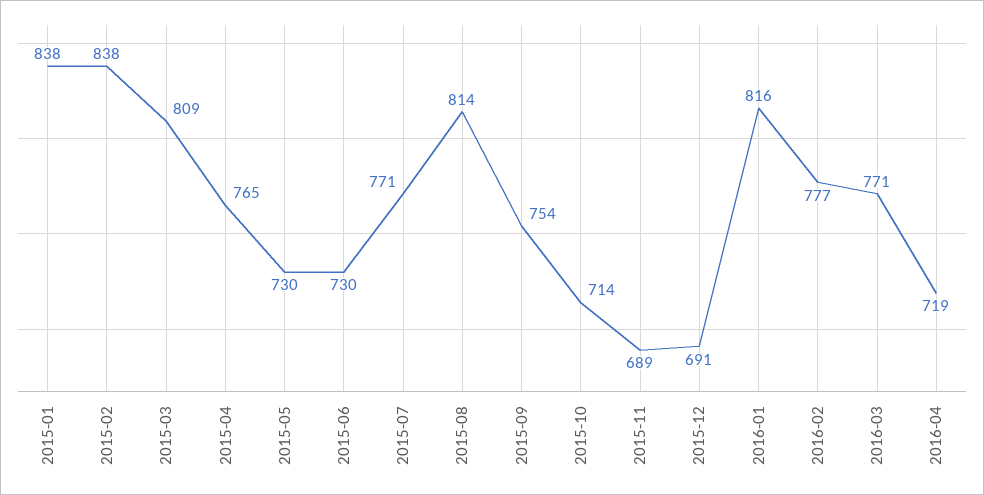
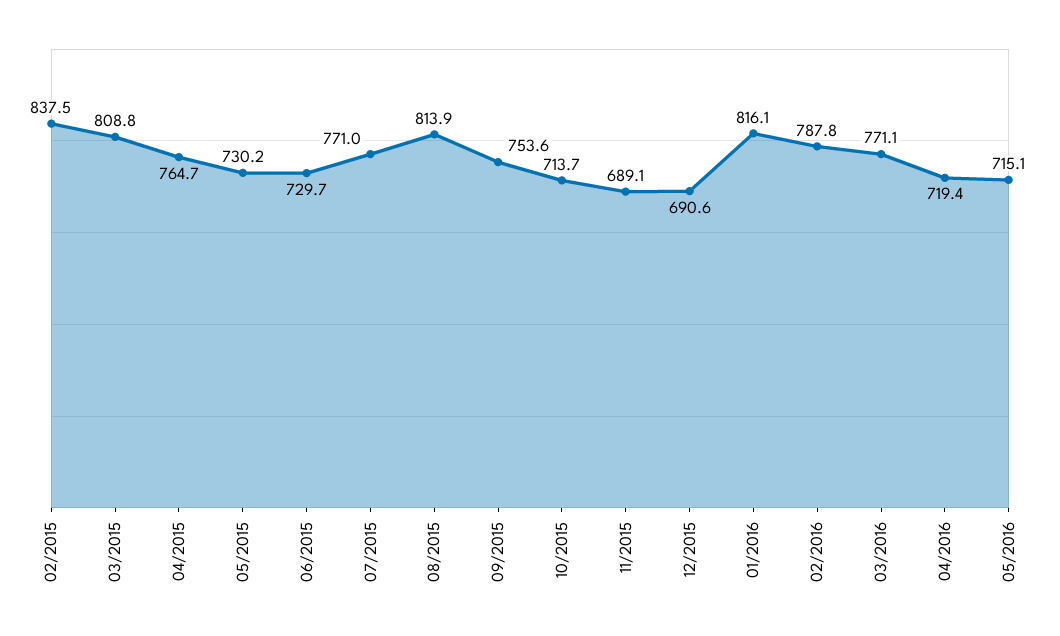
2015-01: 838 -> none
2016-02: 777 -> 787.8
05/2016: none -> 715.1

